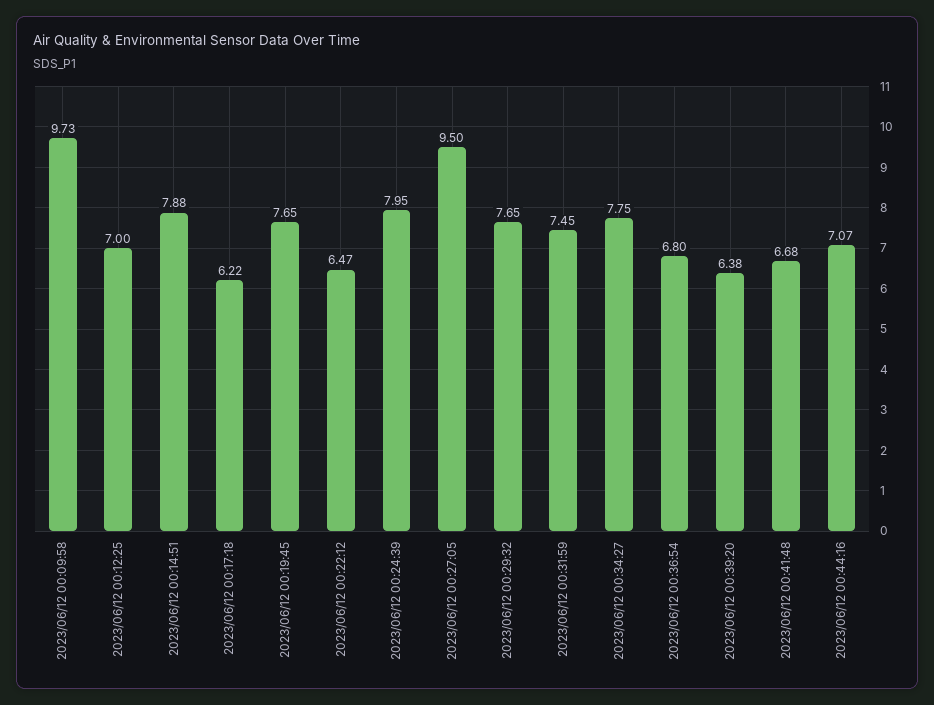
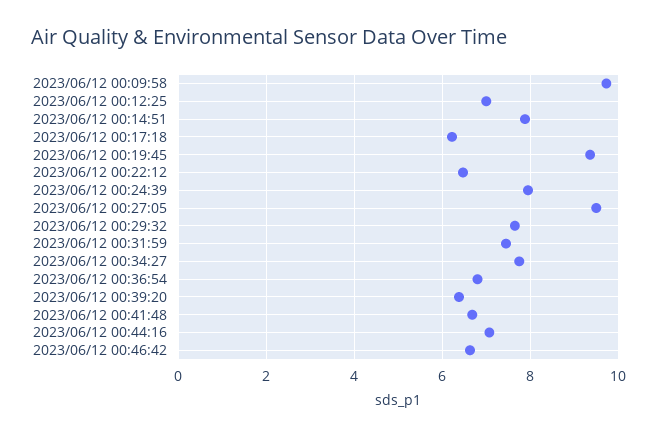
2023/06/12 00:19:45: 7.65 -> 9.4
2023/06/12 00:46:42: none -> 6.6

